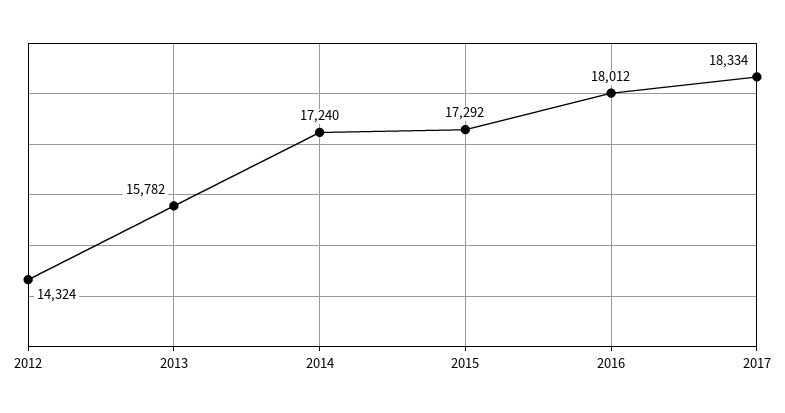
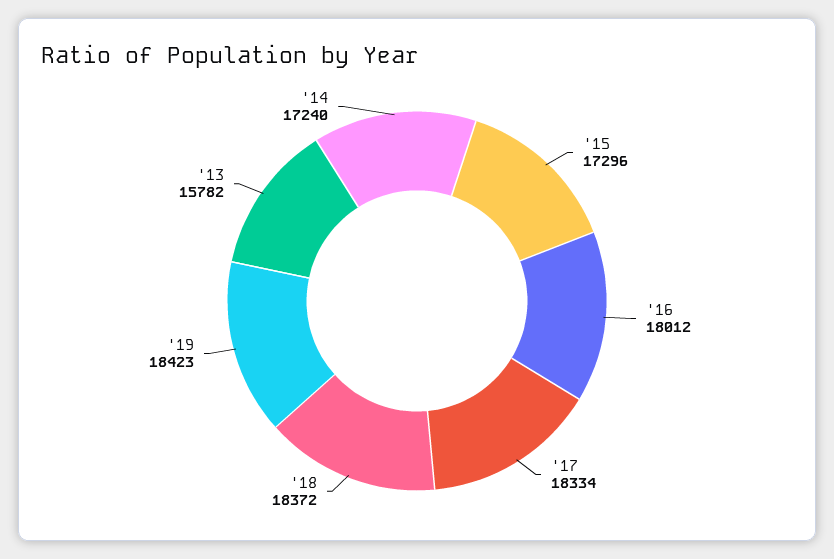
2012: 14324 -> none
2015: 17292 -> 17296
'18: none -> 18372
'19: none -> 18423

